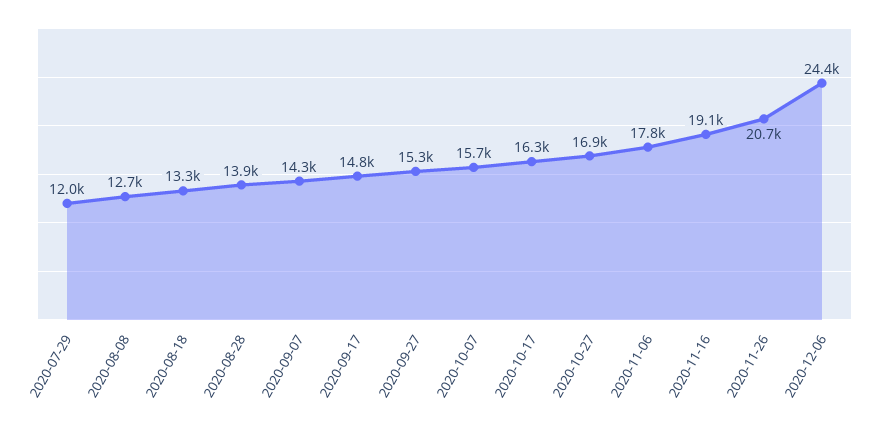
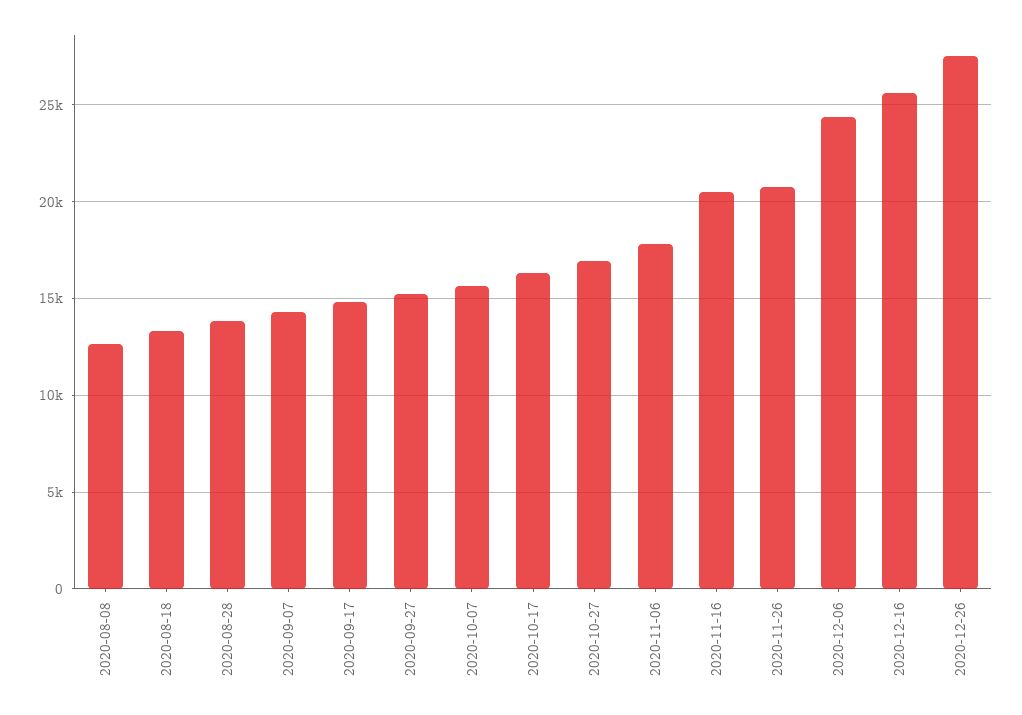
2020-07-29: 12000 -> none
2020-11-16: 19100 -> 20500
2020-12-16: none -> 25500
2020-12-26: none -> 27500

